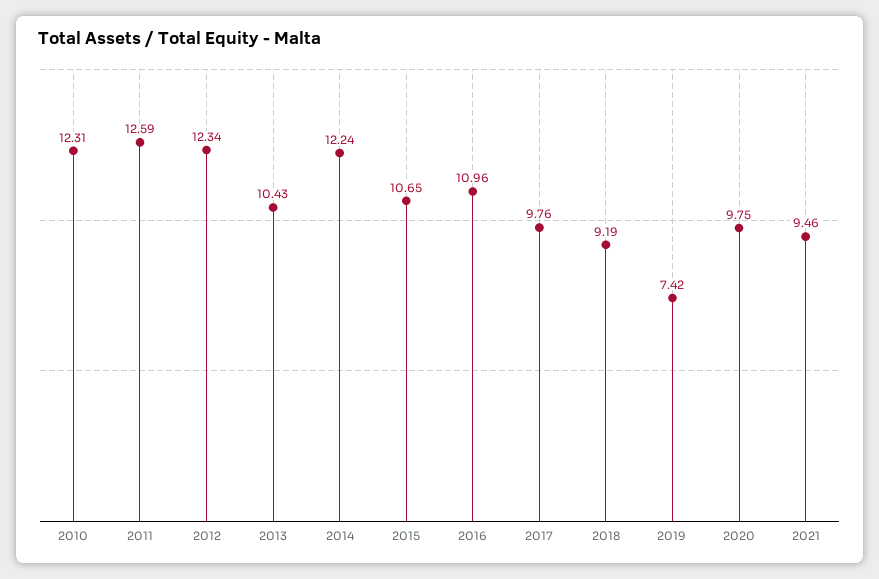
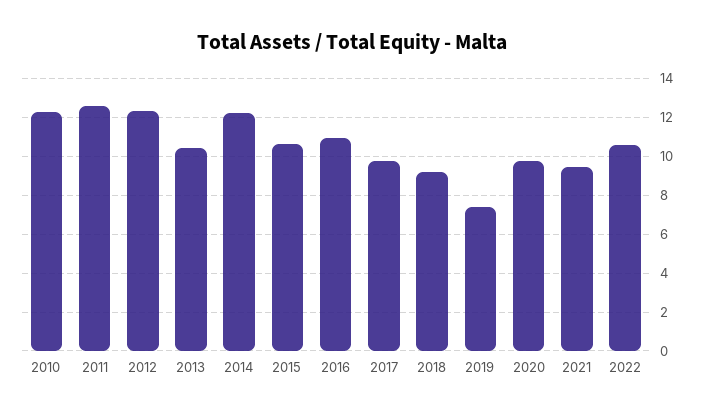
2022: none -> 10.5

